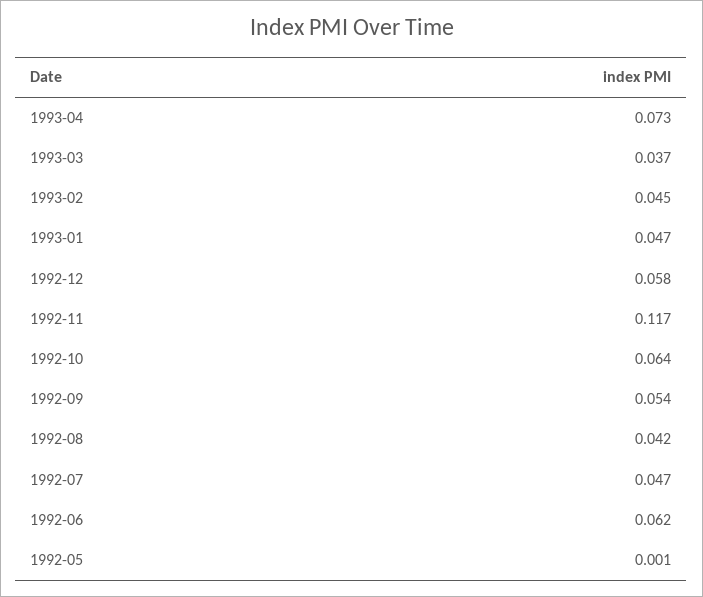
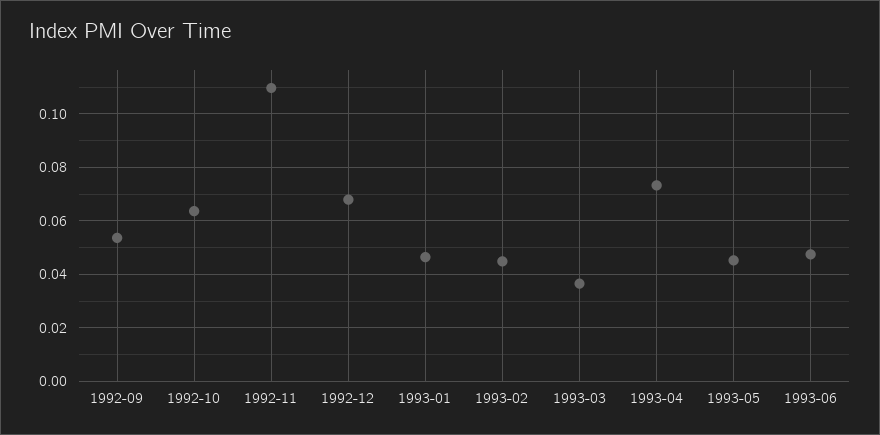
1992-12: 0.058 -> 0.0675
1992-11: 0.117 -> 0.11
1992-08: 0.042 -> none
1992-07: 0.047 -> none
1992-06: 0.062 -> none
1992-05: 0.001 -> none
1993-05: none -> 0.045
1993-06: none -> 0.0475

